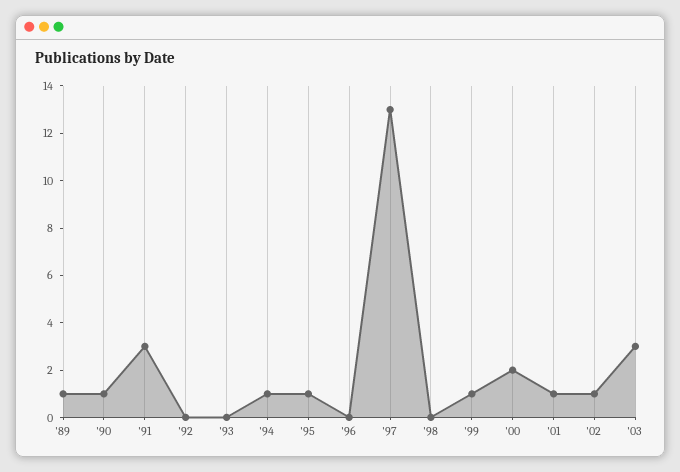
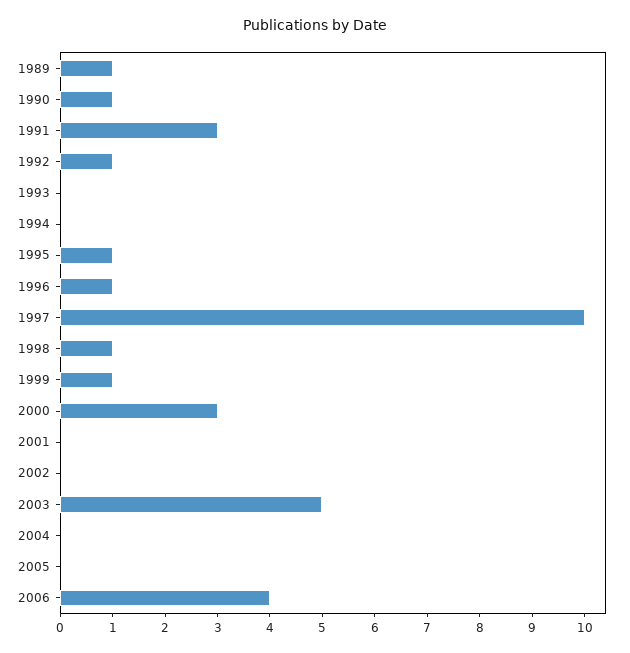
'92: 0 -> 1
'94: 1 -> 0
'96: 0 -> 1
'97: 13 -> 10
'98: 0 -> 1
'00: 2 -> 3
'01: 1 -> 0
'02: 1 -> 0
'03: 3 -> 5
2004: none -> 0
2005: none -> 0
2006: none -> 4

